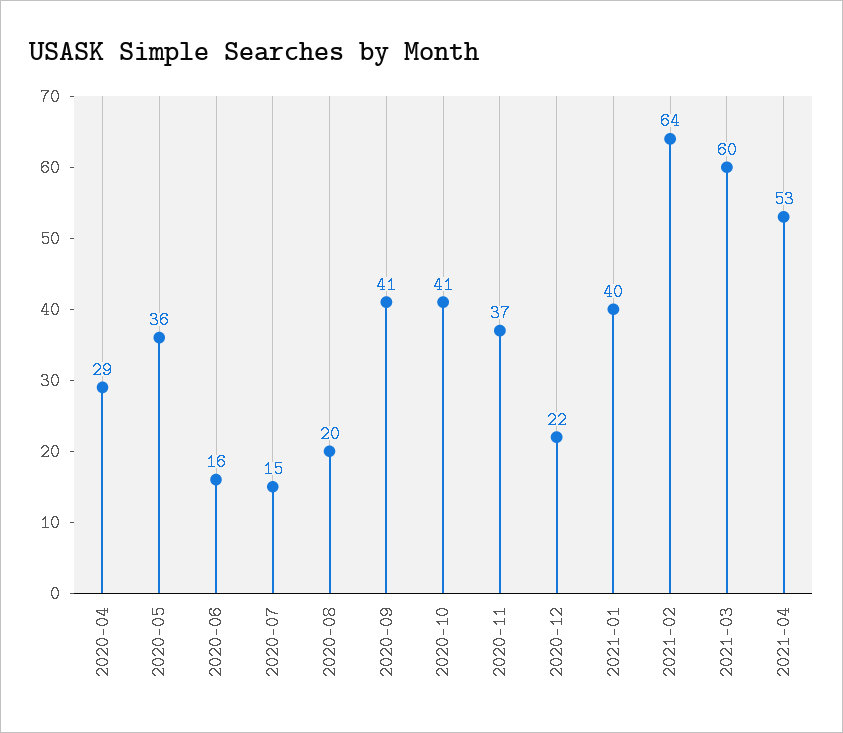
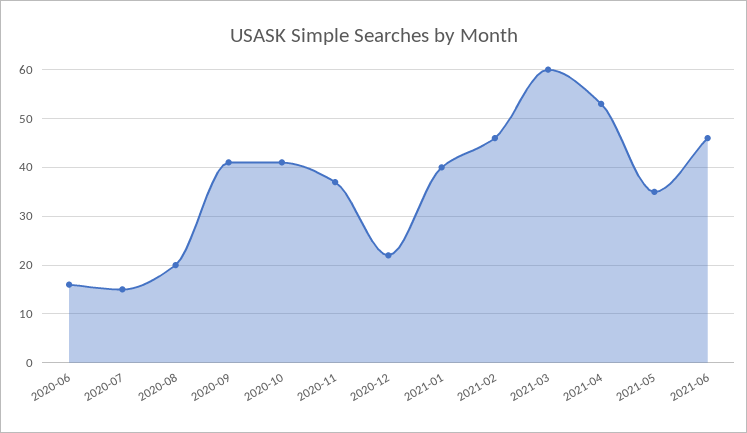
2020-04: 29 -> none
2020-05: 36 -> none
2021-02: 64 -> 45
2021-05: none -> 35
2021-06: none -> 45

